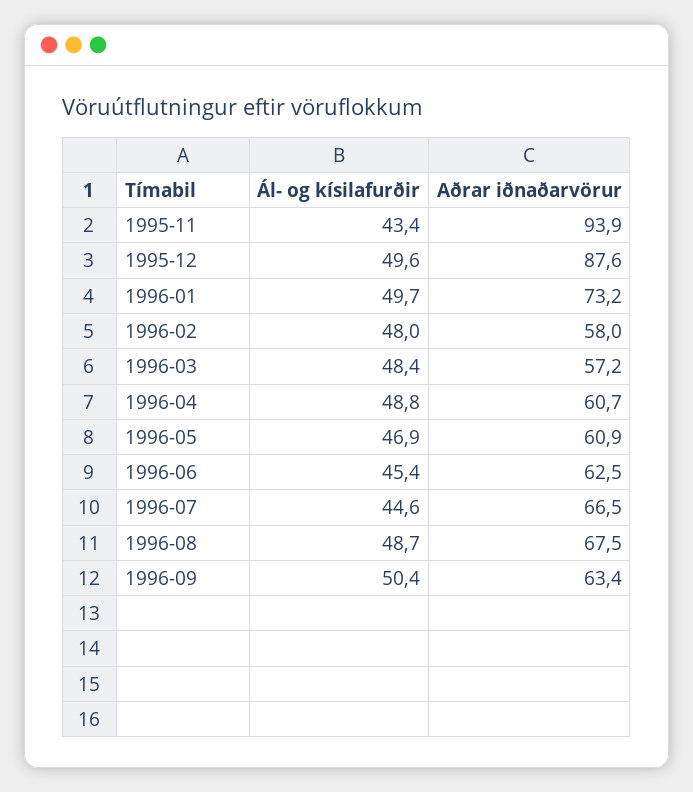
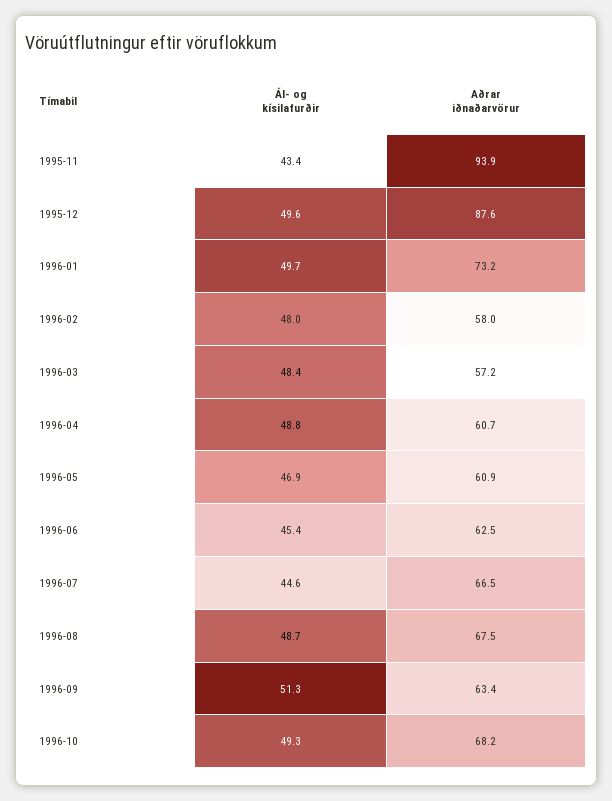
Ál- og kísilafurðir, 1996-09: 50.4 -> 51.3
Ál- og kísilafurðir, 1996-10: none -> 49.3
Aðrar iðnaðarvörur, 1996-10: none -> 68.2

